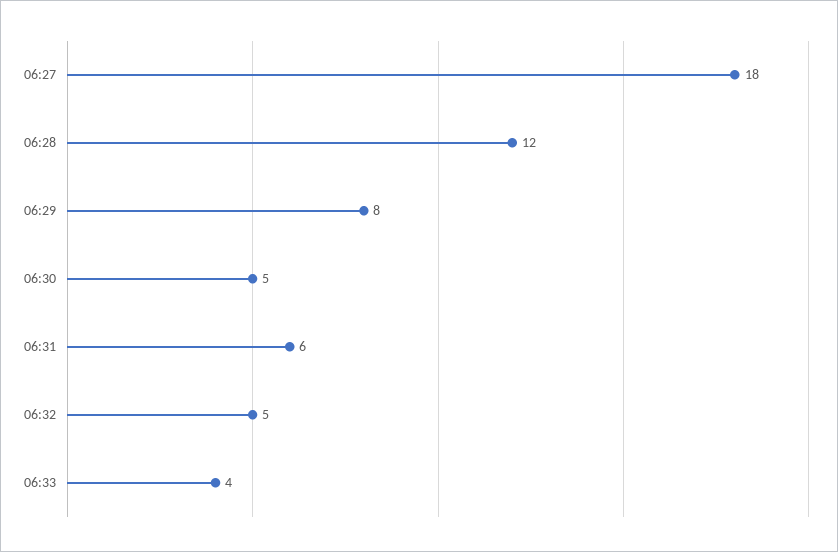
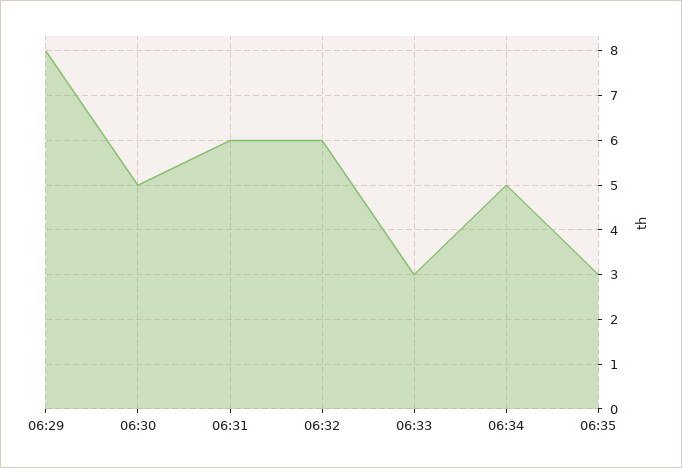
06:27: 18 -> none
06:28: 12 -> none
06:32: 5 -> 6
06:33: 4 -> 3
06:34: none -> 5
06:35: none -> 3

